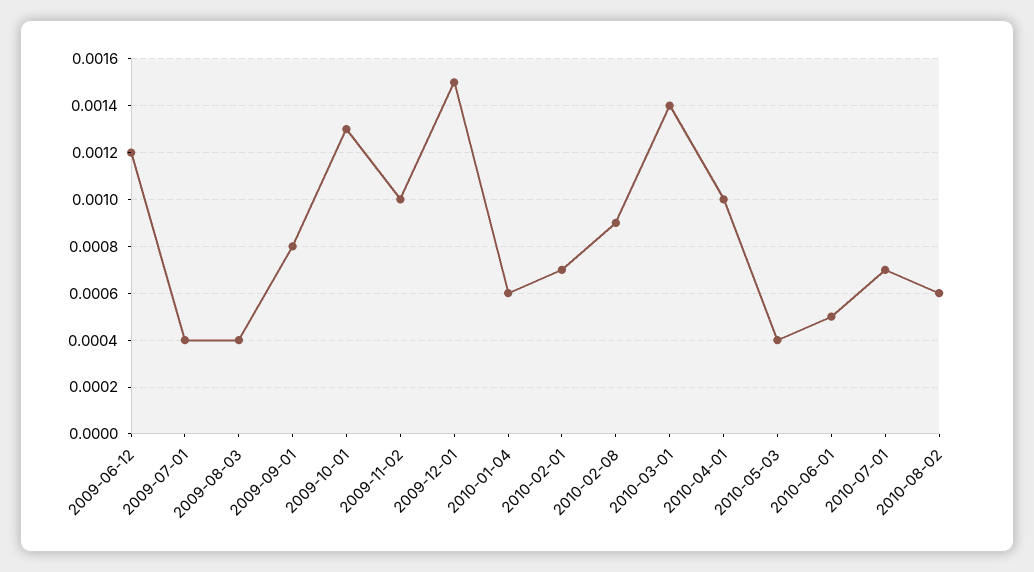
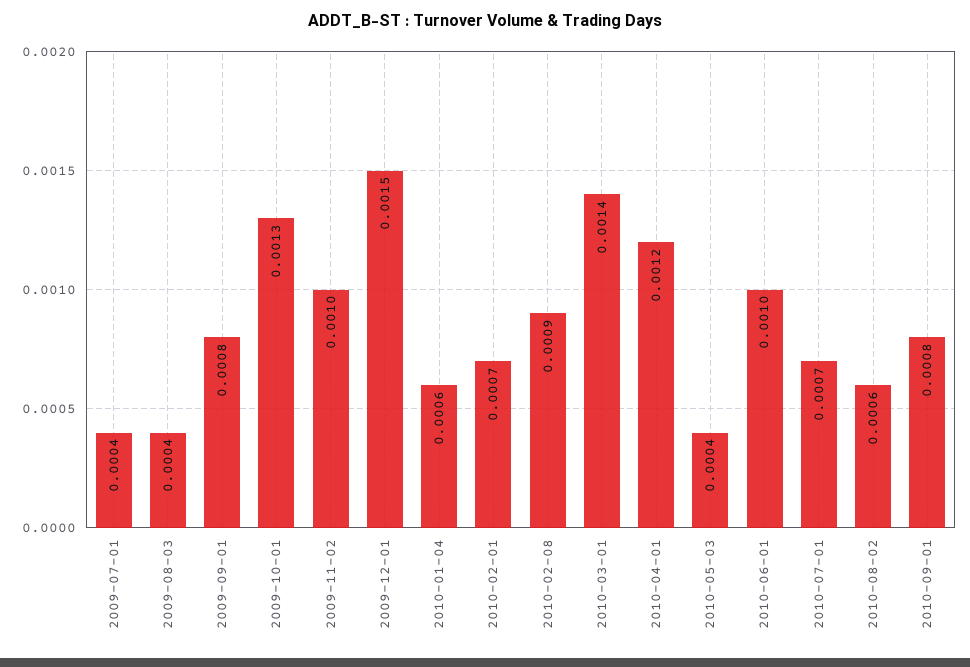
2009-06-12: 0.0012 -> none
2010-04-01: 0.001 -> 0.0012
2010-06-01: 0.0005 -> 0.001
2010-09-01: none -> 0.0008

